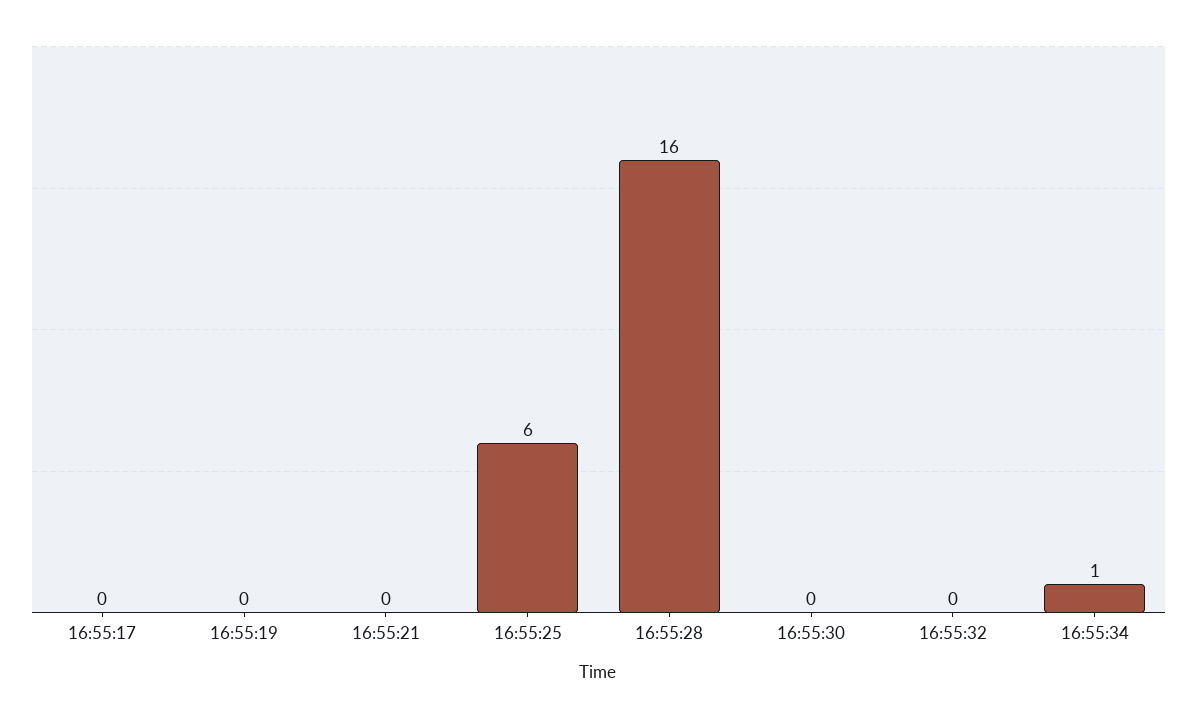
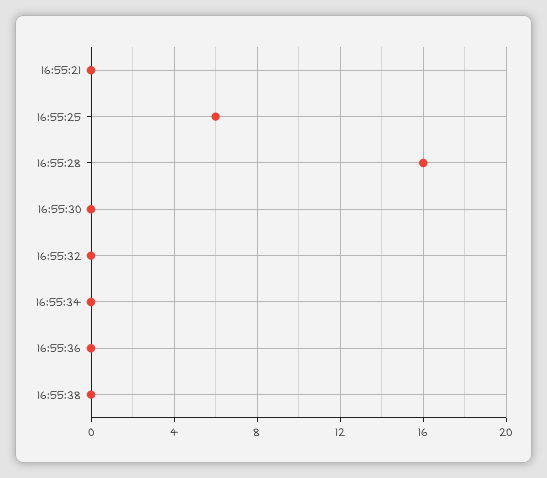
16:55:17: 0 -> none
16:55:19: 0 -> none
16:55:34: 1 -> 0
16:55:36: none -> 0
16:55:38: none -> 0

